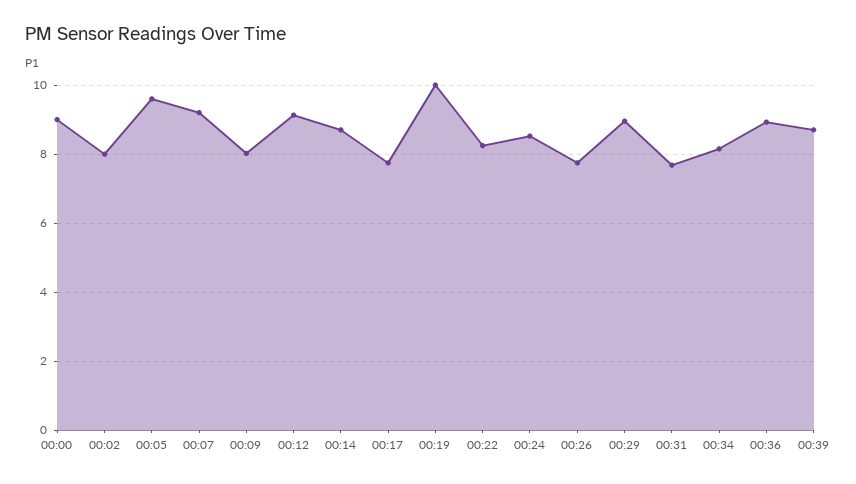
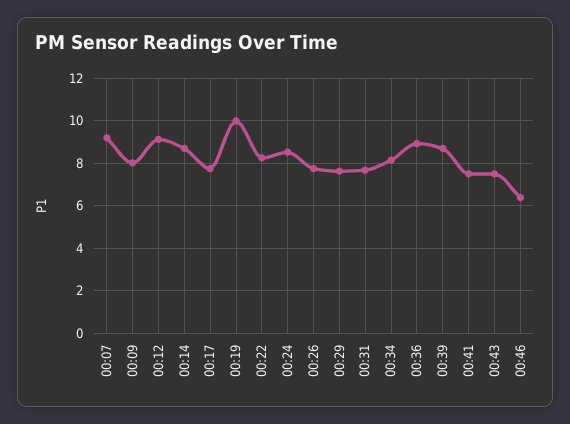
00:00: 9 -> none
00:02: 8 -> none
00:05: 9.6 -> none
00:29: 9 -> 7.5
00:41: none -> 7.5
00:43: none -> 7.5
00:46: none -> 6.5

